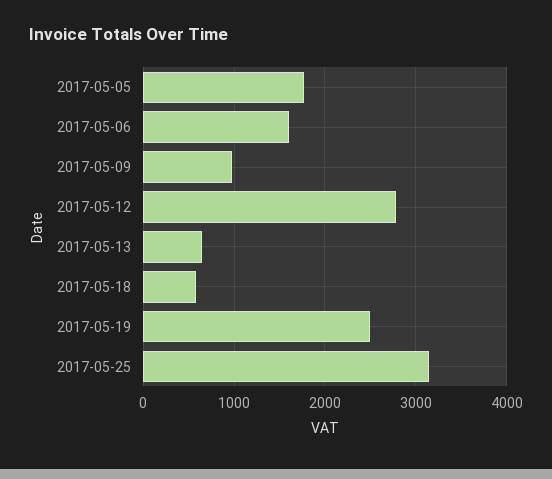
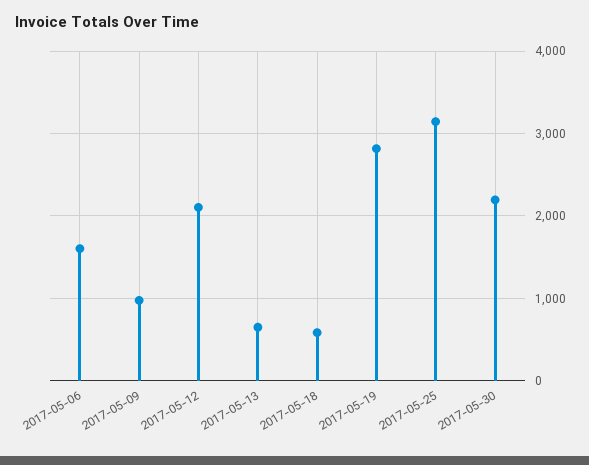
2017-05-05: 1800 -> none
2017-05-12: 2800 -> 2100
2017-05-19: 2500 -> 2800
2017-05-30: none -> 2200

